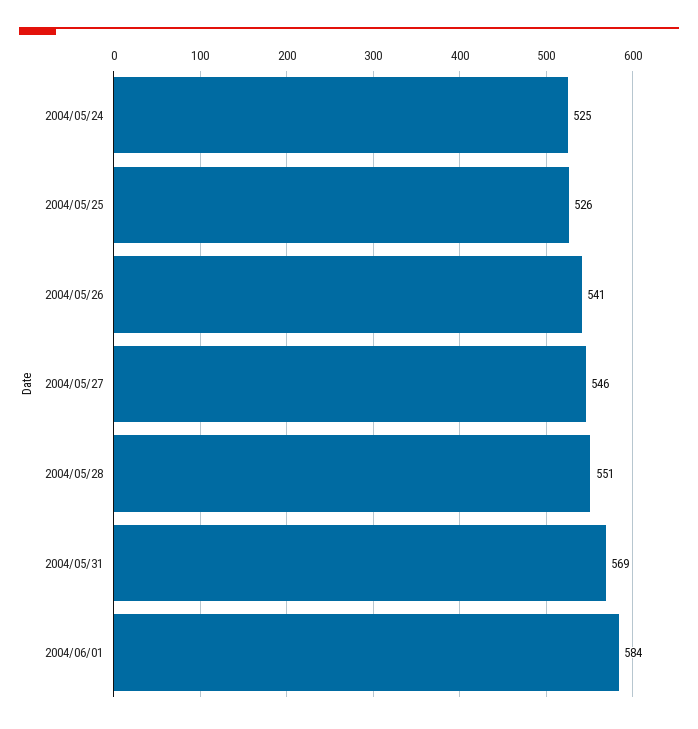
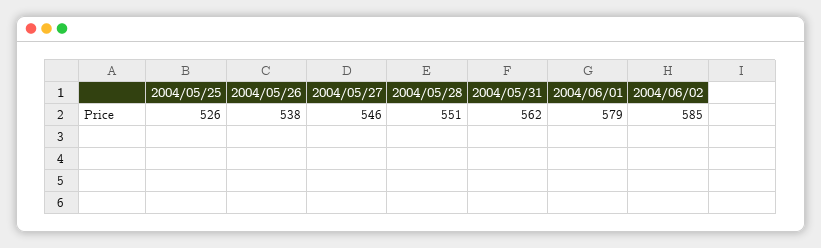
2004/05/24: 525 -> none
2004/05/26: 541 -> 538
2004/05/31: 569 -> 562
2004/06/01: 584 -> 579
2004/06/02: none -> 585

